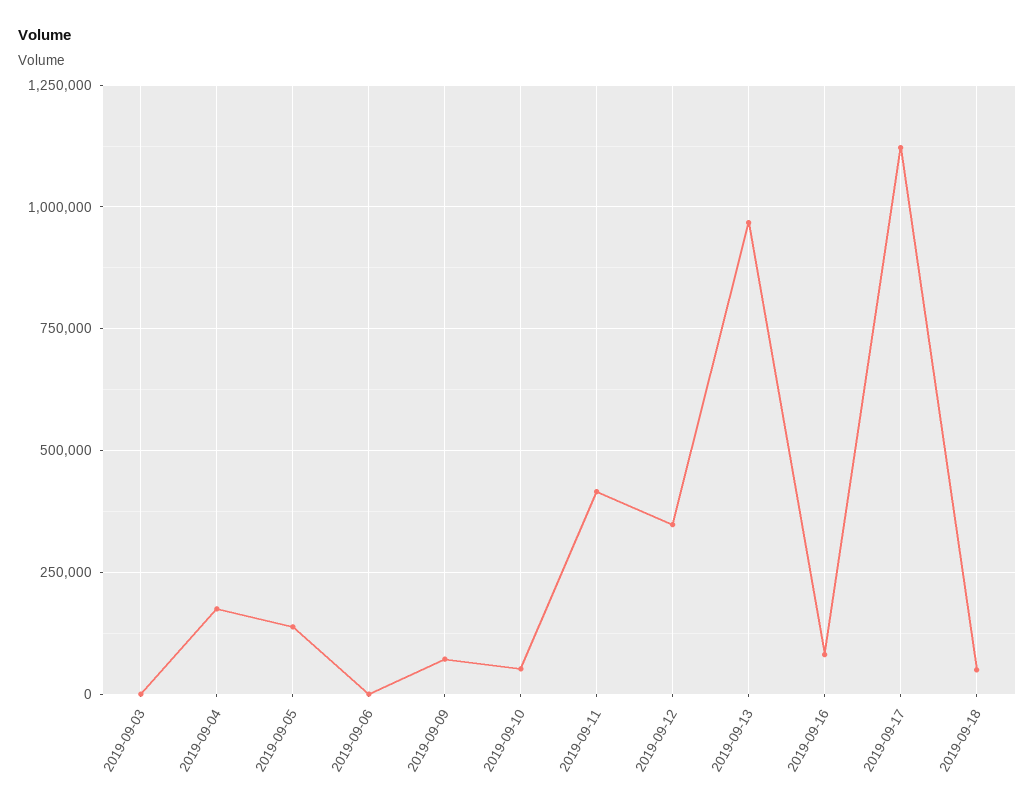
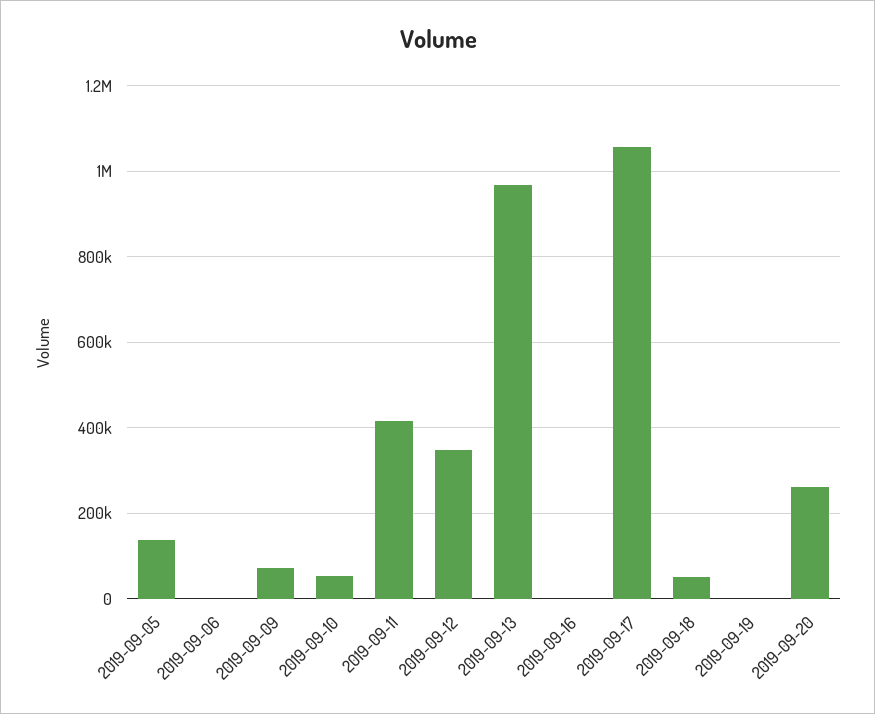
2019-09-03: 0 -> none
2019-09-04: 175000 -> none
2019-09-16: 75000 -> 0
2019-09-17: 1125000 -> 1060000
2019-09-19: none -> 0
2019-09-20: none -> 260000

